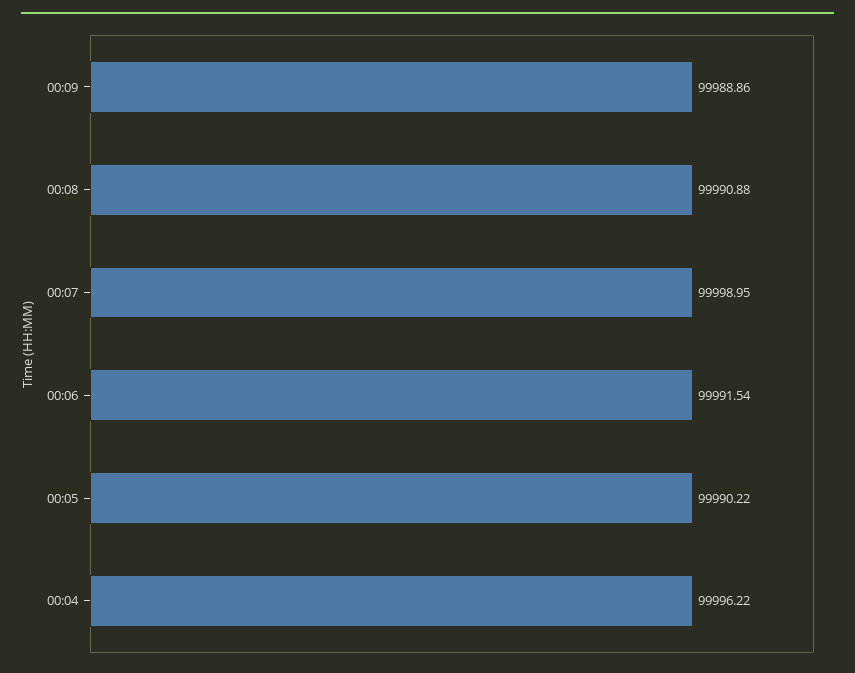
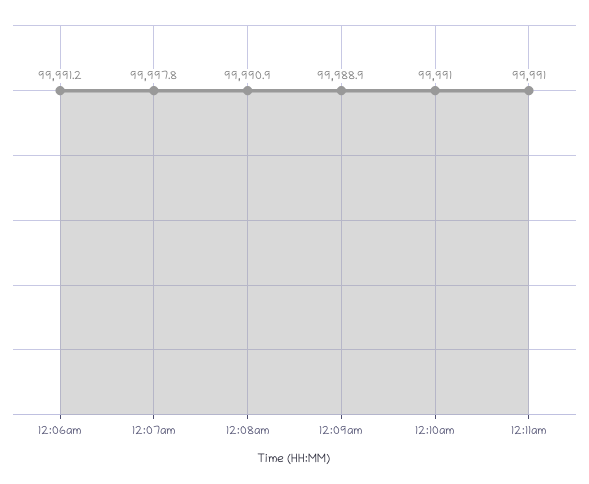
00:07: 99998.95 -> 99997.8
00:06: 99991.54 -> 99991.2
00:05: 99990.22 -> none
00:04: 99996.22 -> none
12:10am: none -> 99991
12:11am: none -> 99991

